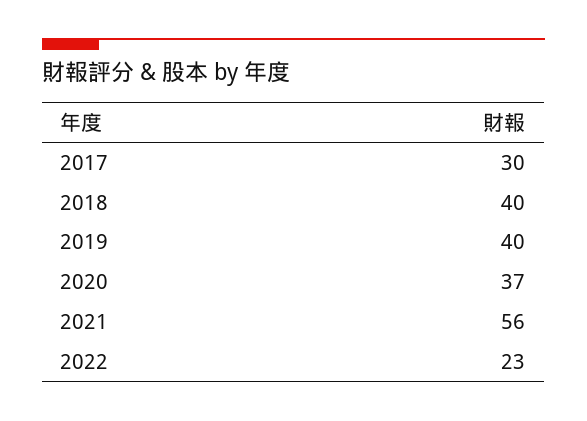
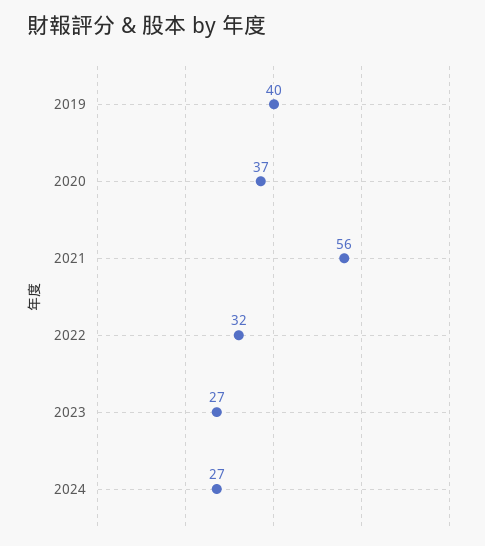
2017: 30 -> none
2018: 40 -> none
2022: 23 -> 32
2023: none -> 27
2024: none -> 27

